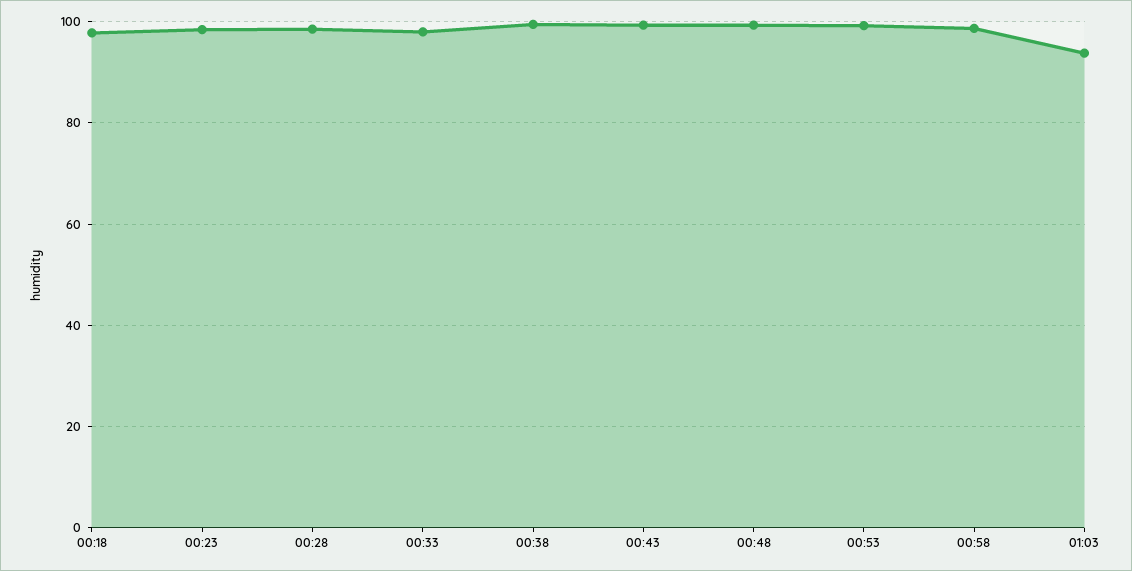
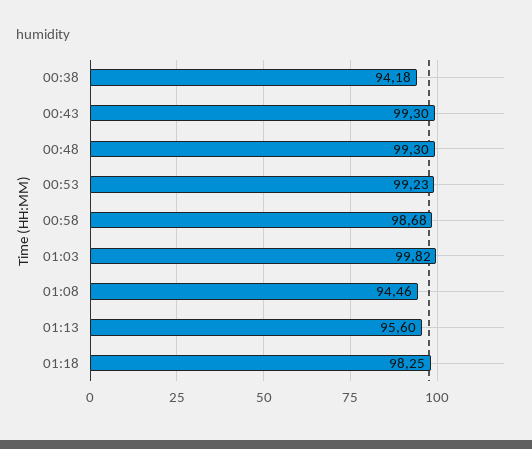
00:18: 98 -> none
00:23: 98 -> none
00:28: 98 -> none
00:33: 98 -> none
00:38: 100 -> 94.18
01:03: 94 -> 99.82
01:08: none -> 94.46
01:13: none -> 95.6
01:18: none -> 98.25

